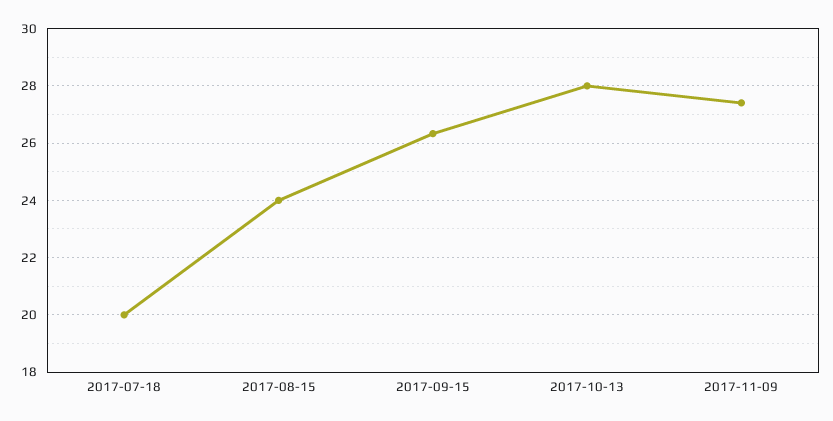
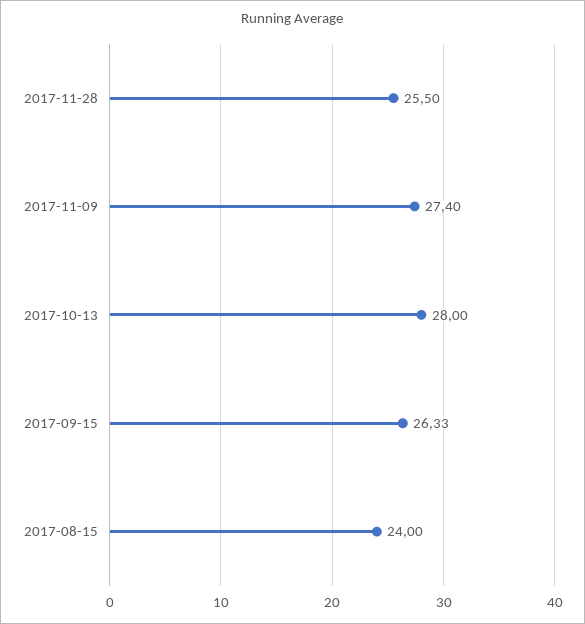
2017-07-18: 20 -> none
2017-11-28: none -> 25.5

